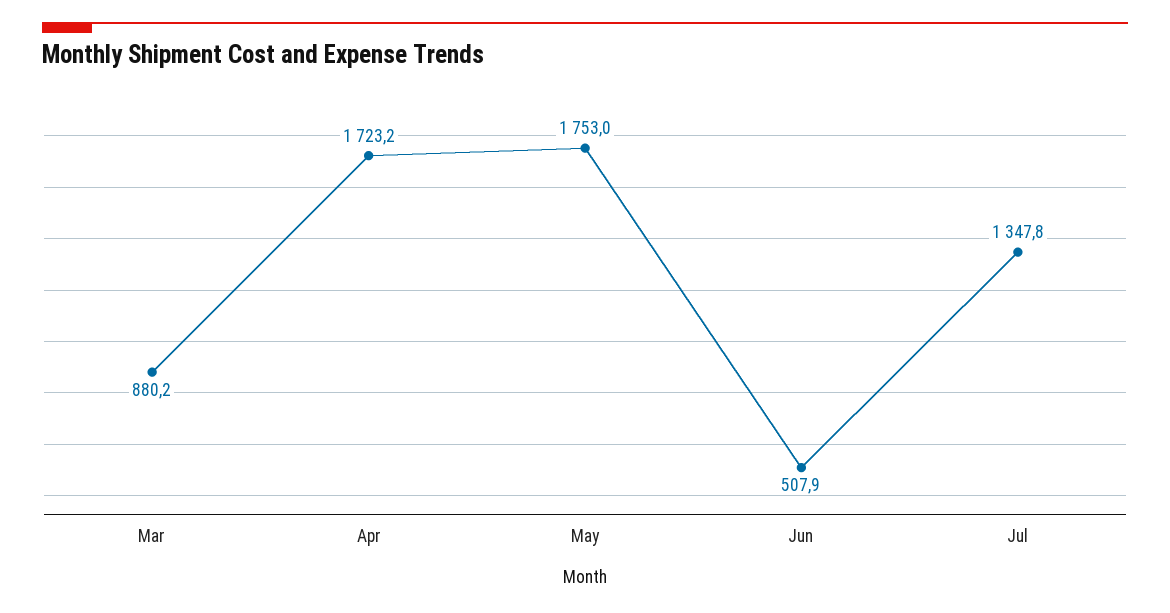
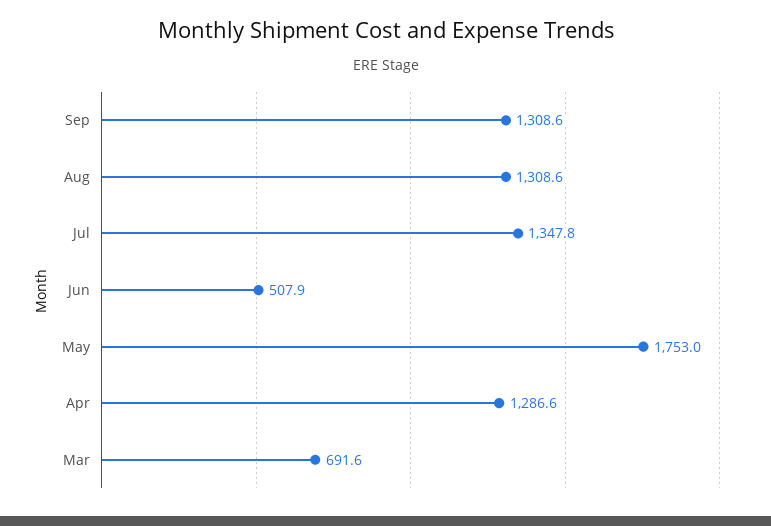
Mar: 880.2 -> 691.6
Apr: 1723.2 -> 1286.6
Sep: none -> 1308.6
Aug: none -> 1308.6

